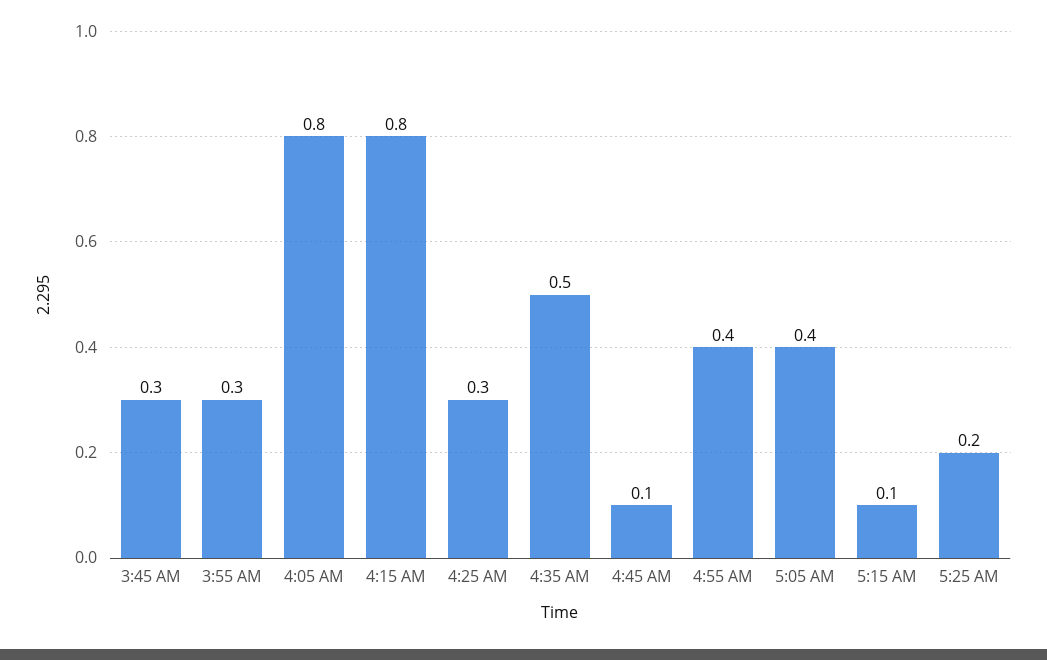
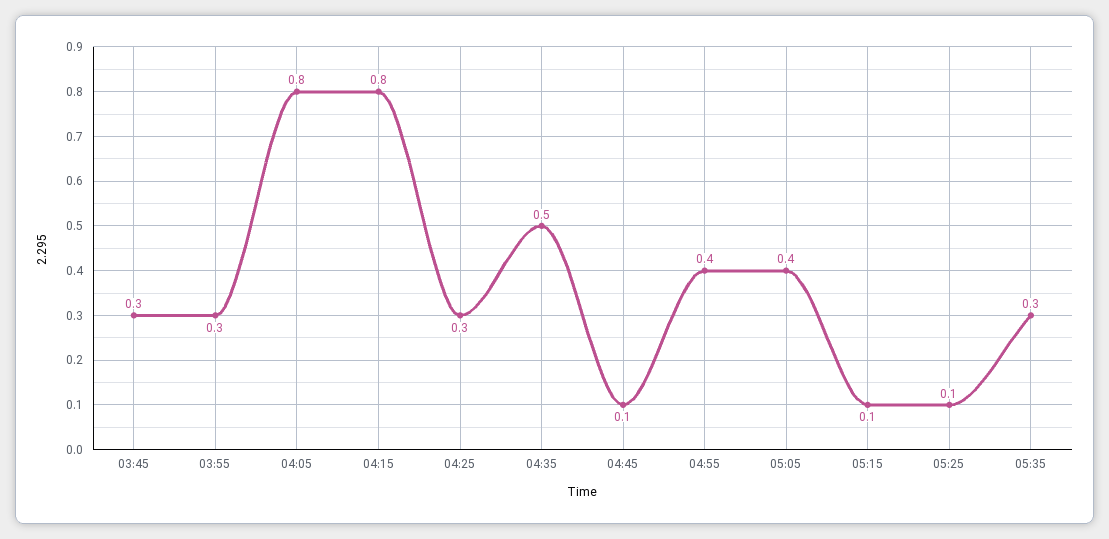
5:25 AM: 0.2 -> 0.1
05:35: none -> 0.3

